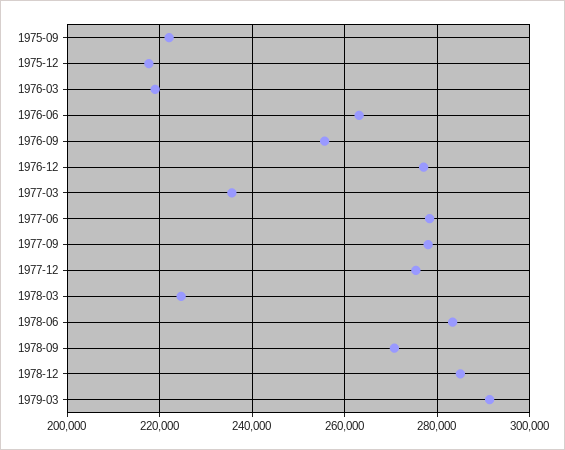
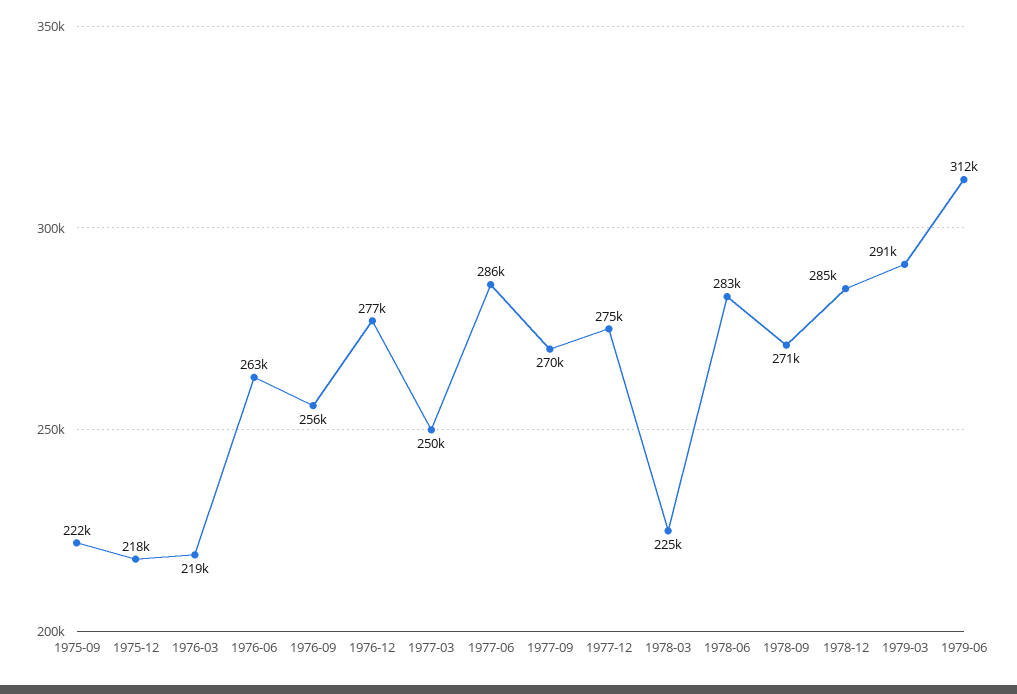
1977-03: 236000 -> 250000
1977-06: 278000 -> 286000
1977-09: 278000 -> 270000
1979-06: none -> 312000

